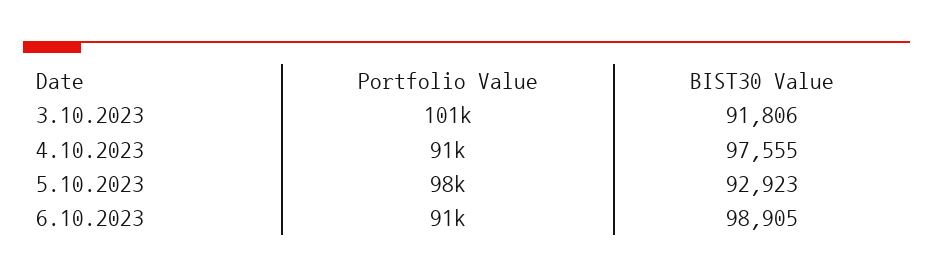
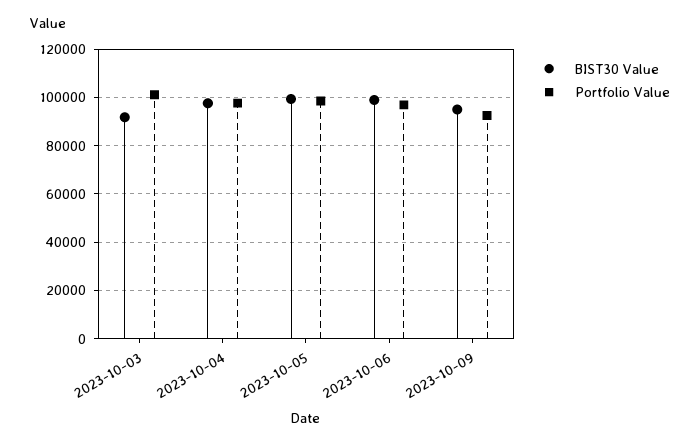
Portfolio Value, 4.10.2023: 91000 -> 97500
BIST30 Value, 5.10.2023: 92923 -> 100000
Portfolio Value, 6.10.2023: 91000 -> 97500
BIST30 Value, 2023-10-09: none -> 95000
Portfolio Value, 2023-10-09: none -> 92500

